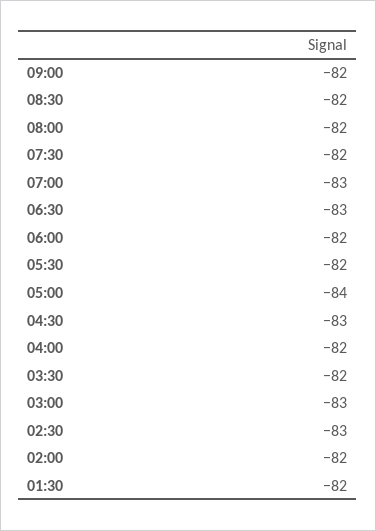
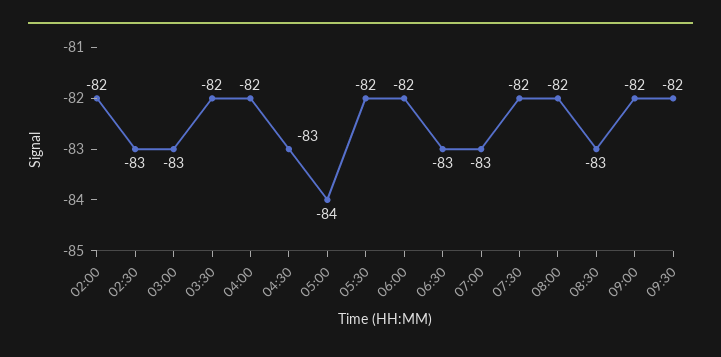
08:30: -82 -> -83
01:30: -82 -> none
09:30: none -> -82

